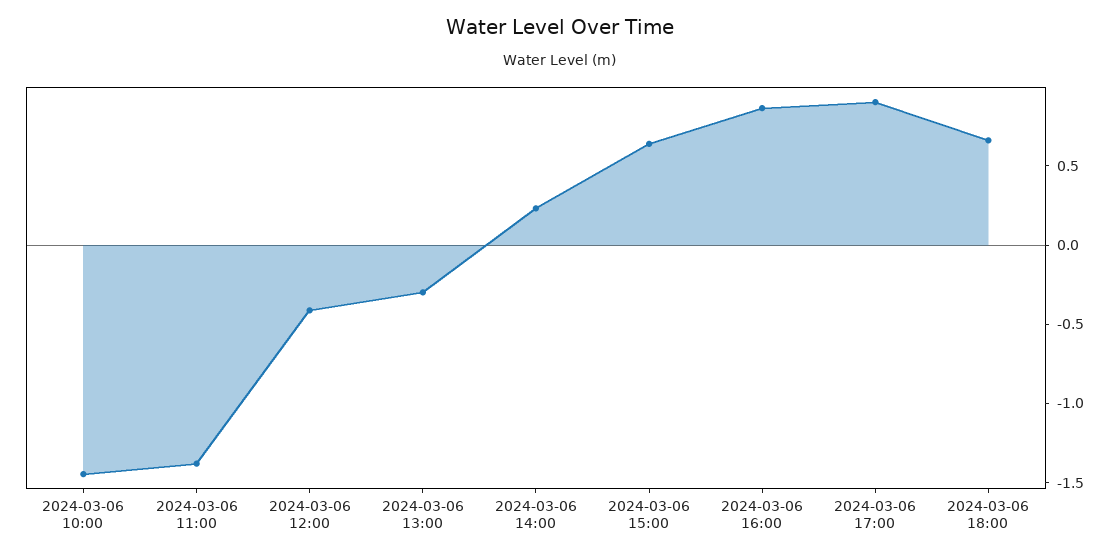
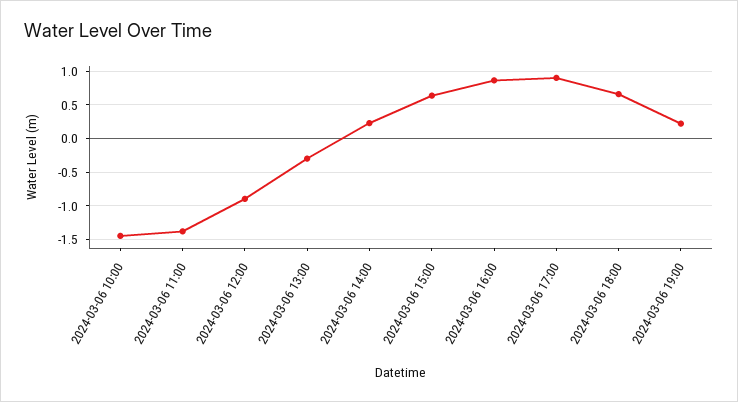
2024-03-06 12:00: -0.4 -> -0.9
2024-03-06 19:00: none -> 0.2

